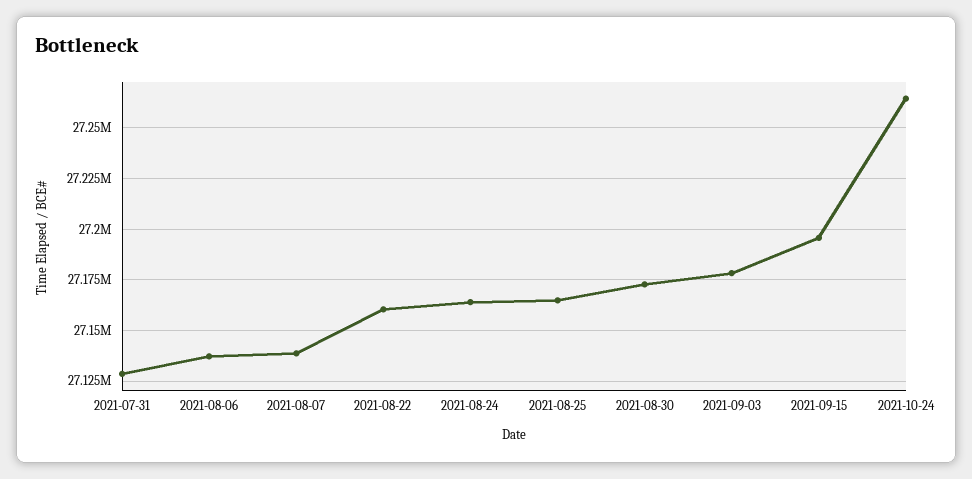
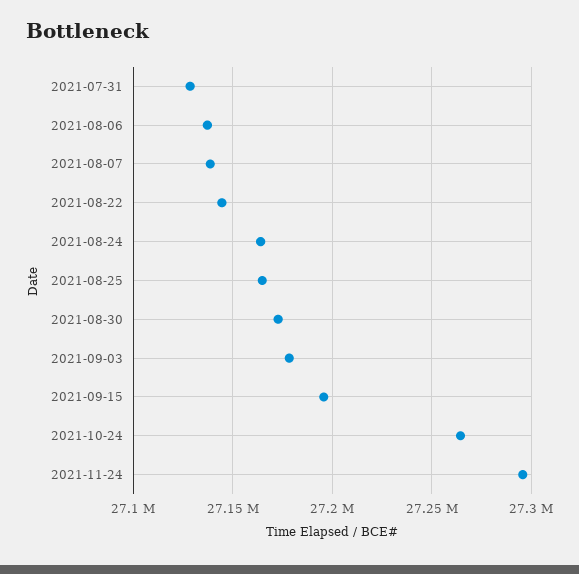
2021-08-22: 27160000 -> 27145000
2021-11-24: none -> 27295000

